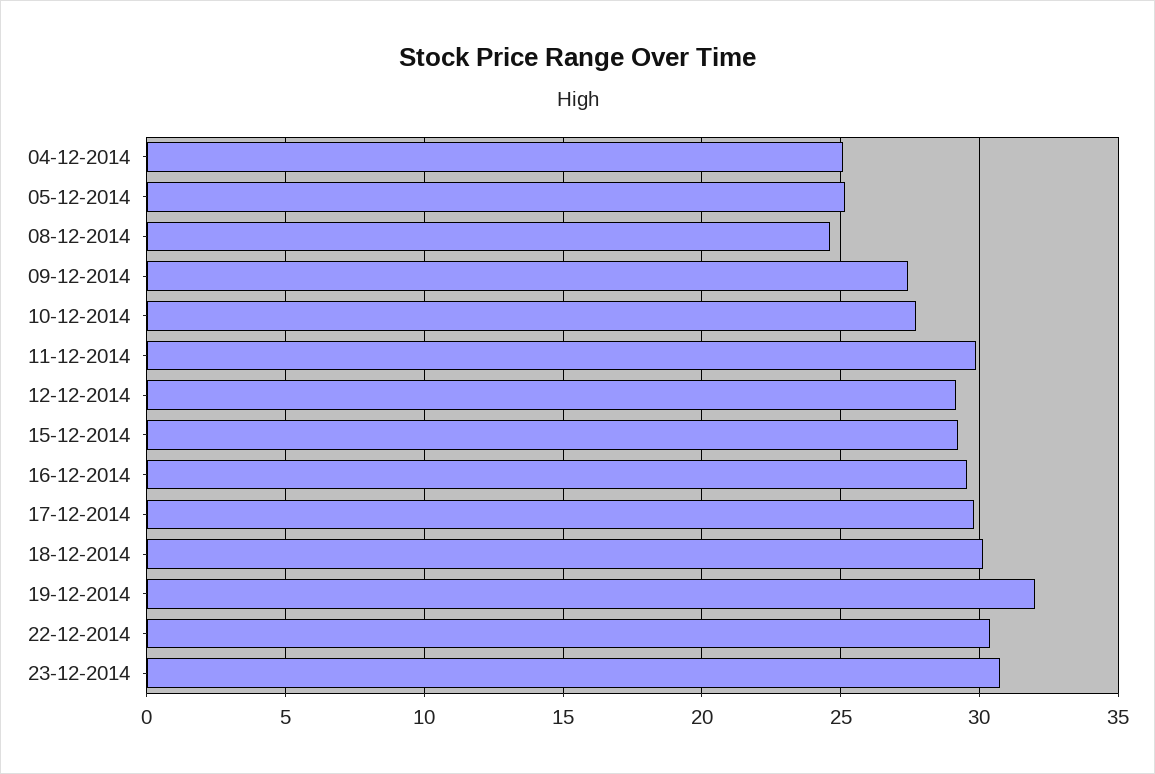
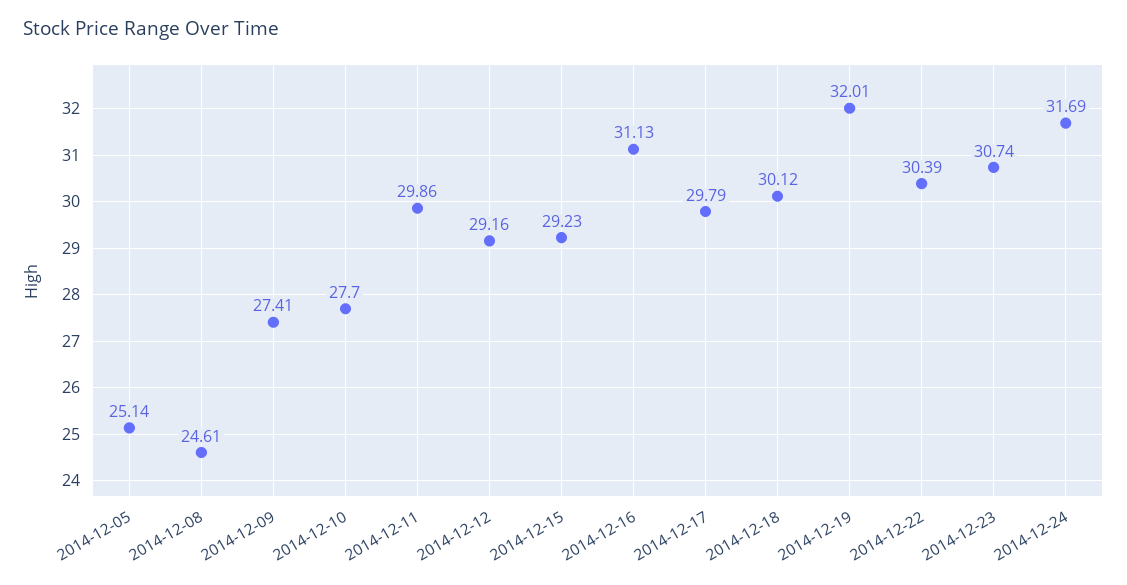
04-12-2014: 25 -> none
16-12-2014: 29.5 -> 31.13
2014-12-24: none -> 31.69

